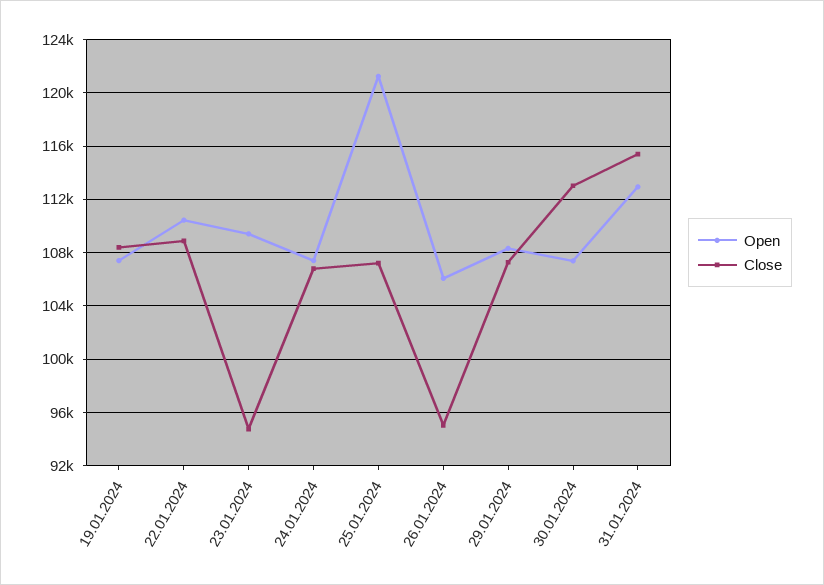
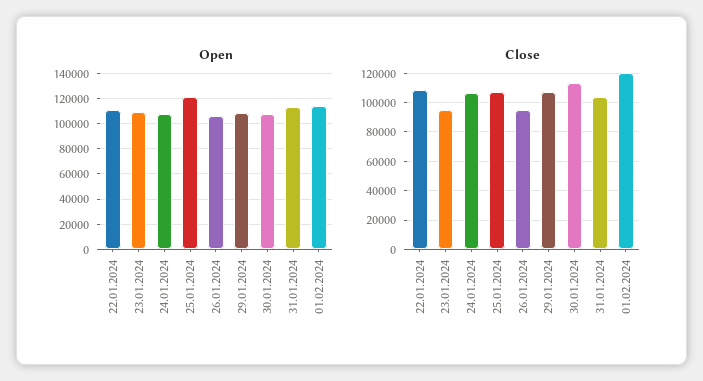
Open, 19.01.2024: 107500 -> none
Close, 19.01.2024: 108500 -> none
Close, 31.01.2024: 115500 -> 105000
Open, 01.02.2024: none -> 115000
Close, 01.02.2024: none -> 120000

